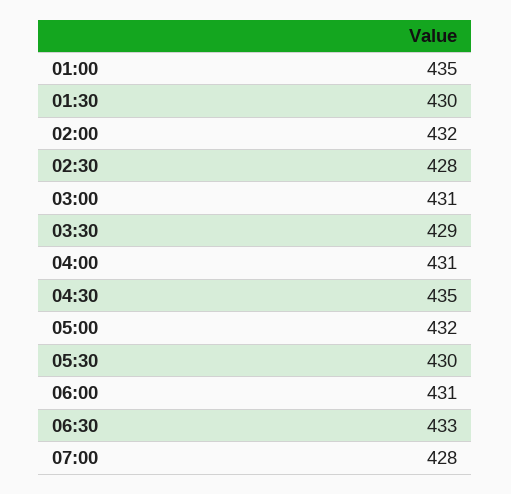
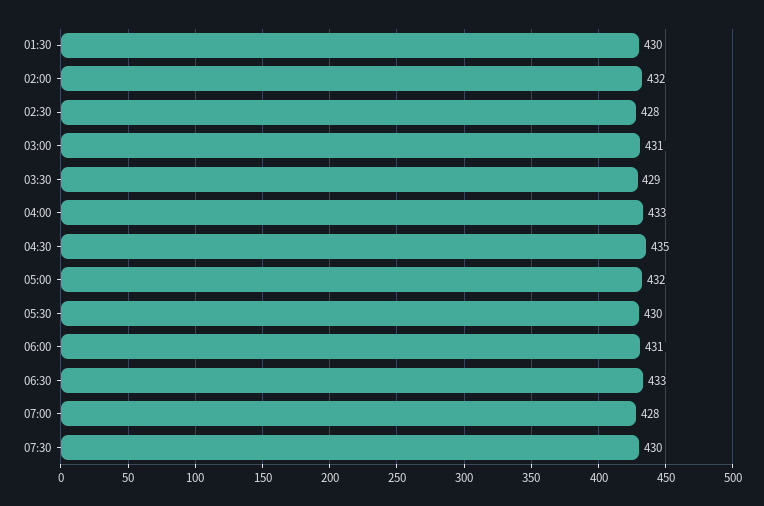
01:00: 435 -> none
04:00: 431 -> 433
07:30: none -> 430

